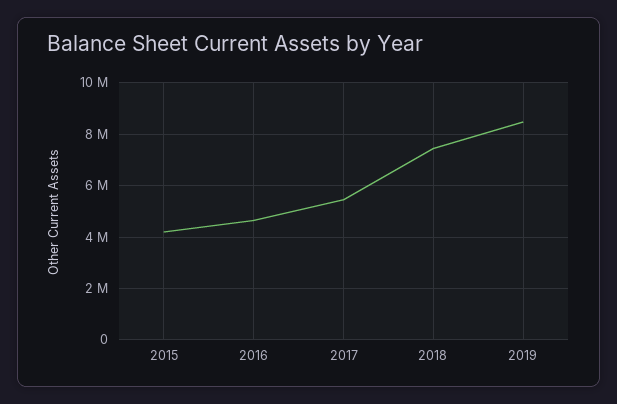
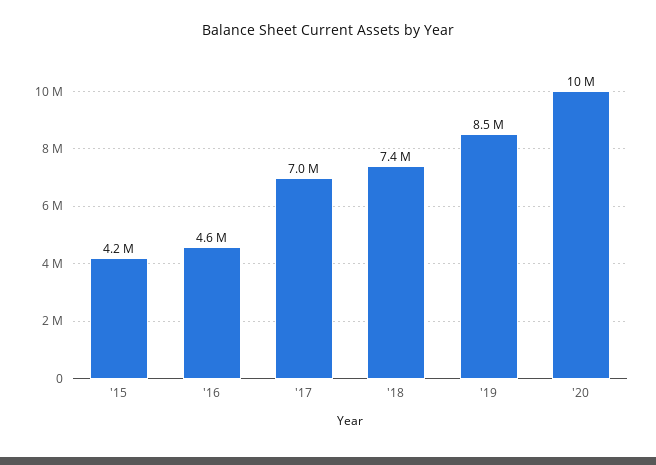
2017: 5500000 -> 7000000
'20: none -> 10000000

